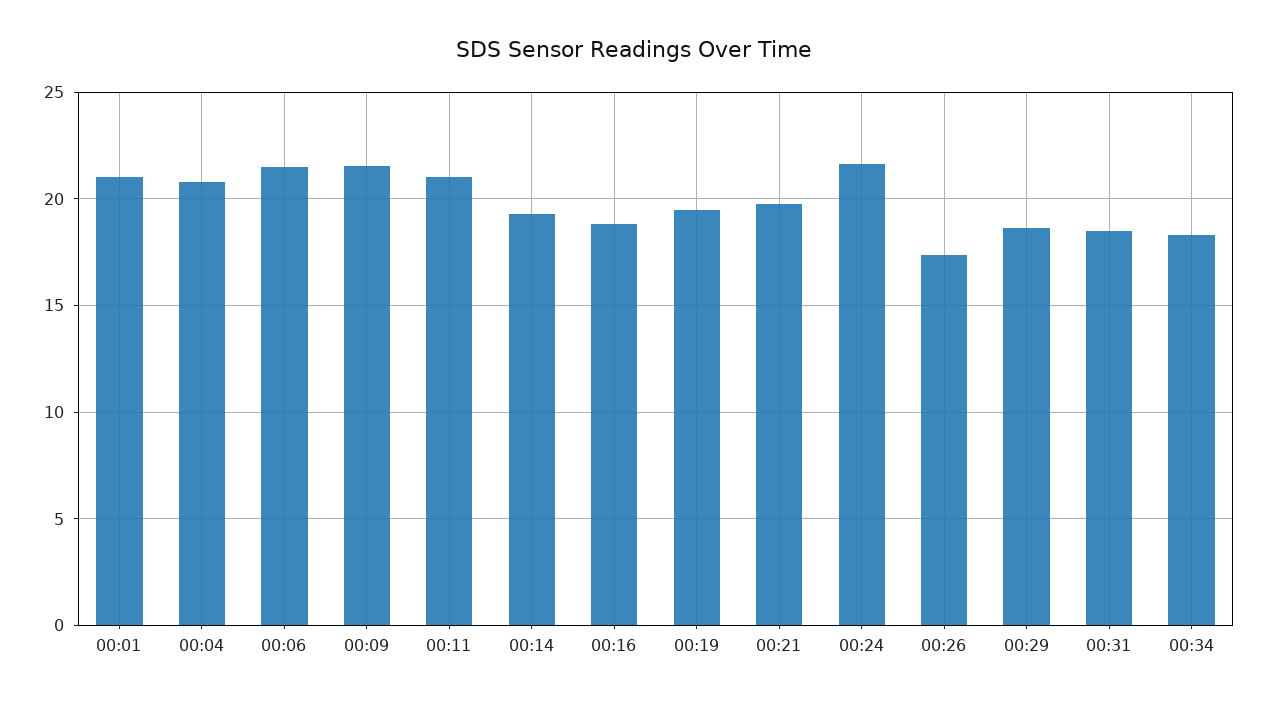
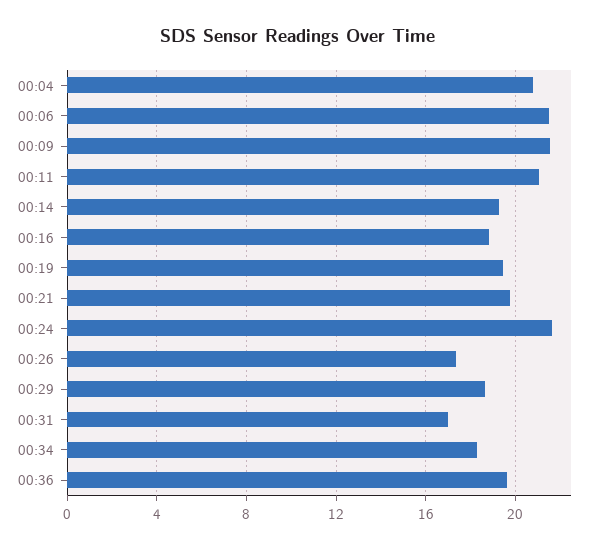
00:01: 21 -> none
00:31: 18.5 -> 17
00:36: none -> 19.5

